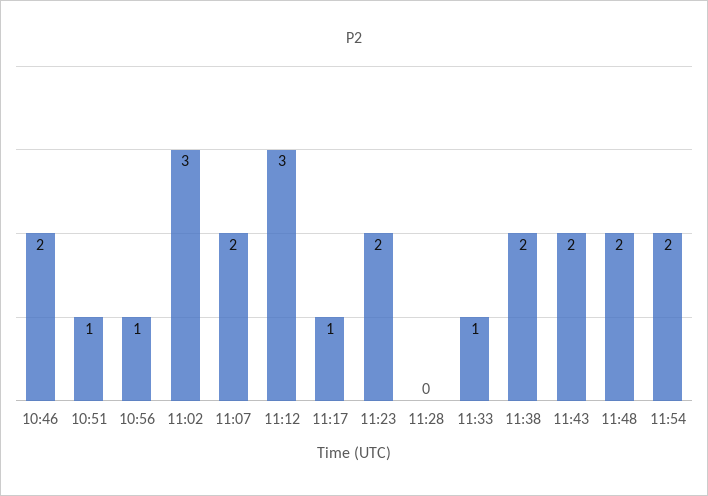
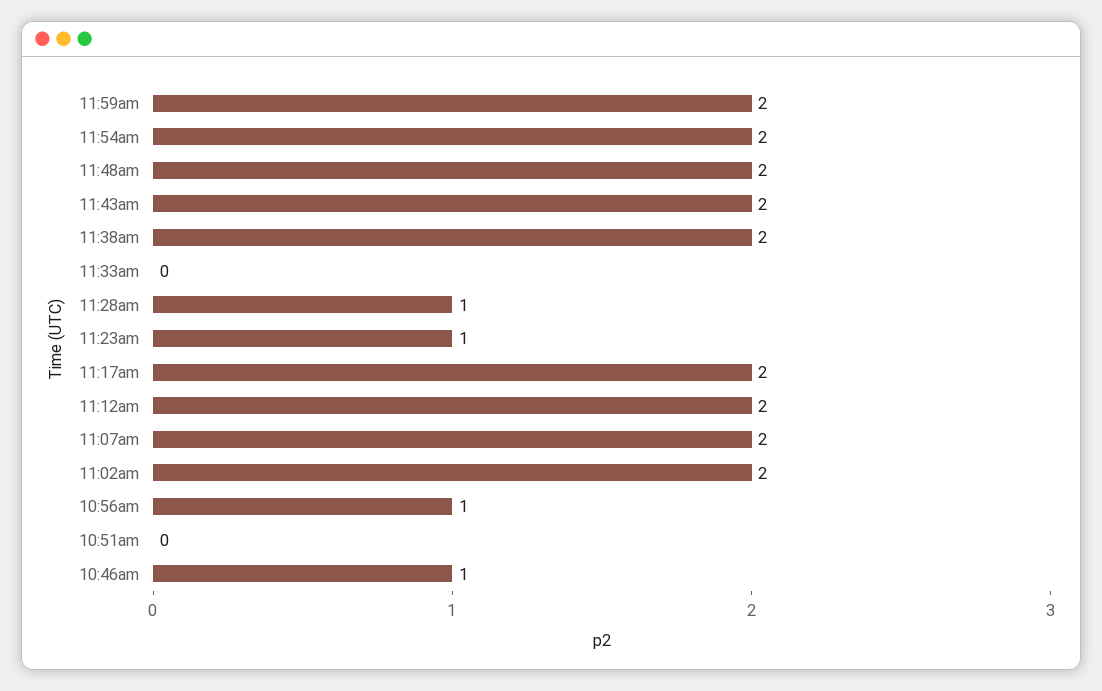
10:46: 2 -> 1
10:51: 1 -> 0
11:02: 3 -> 2
11:12: 3 -> 2
11:17: 1 -> 2
11:23: 2 -> 1
11:28: 0 -> 1
11:33: 1 -> 0
11:59am: none -> 2

